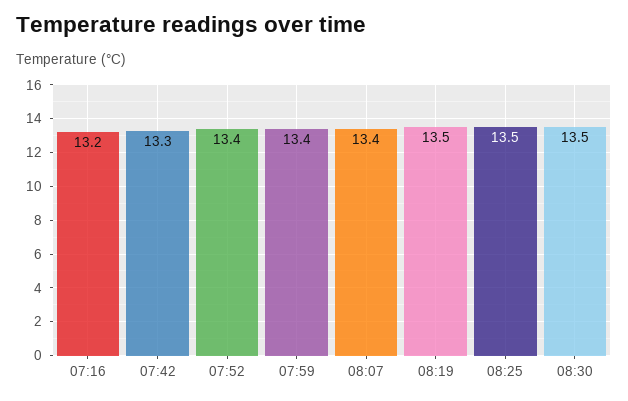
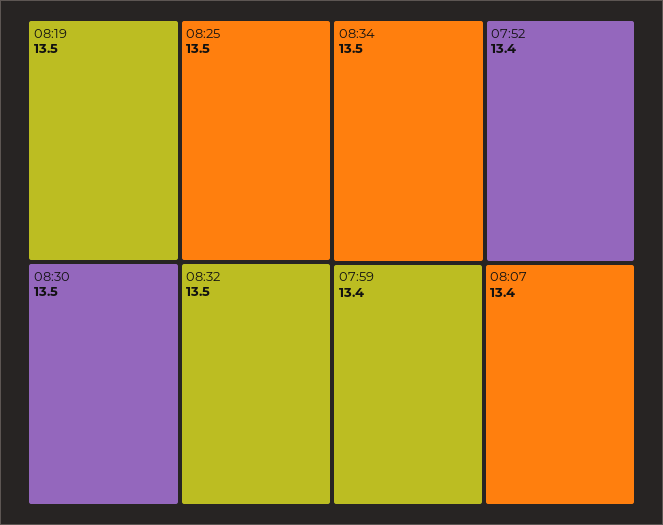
07:16: 13.2 -> none
07:42: 13.3 -> none
08:32: none -> 13.5
08:34: none -> 13.5

